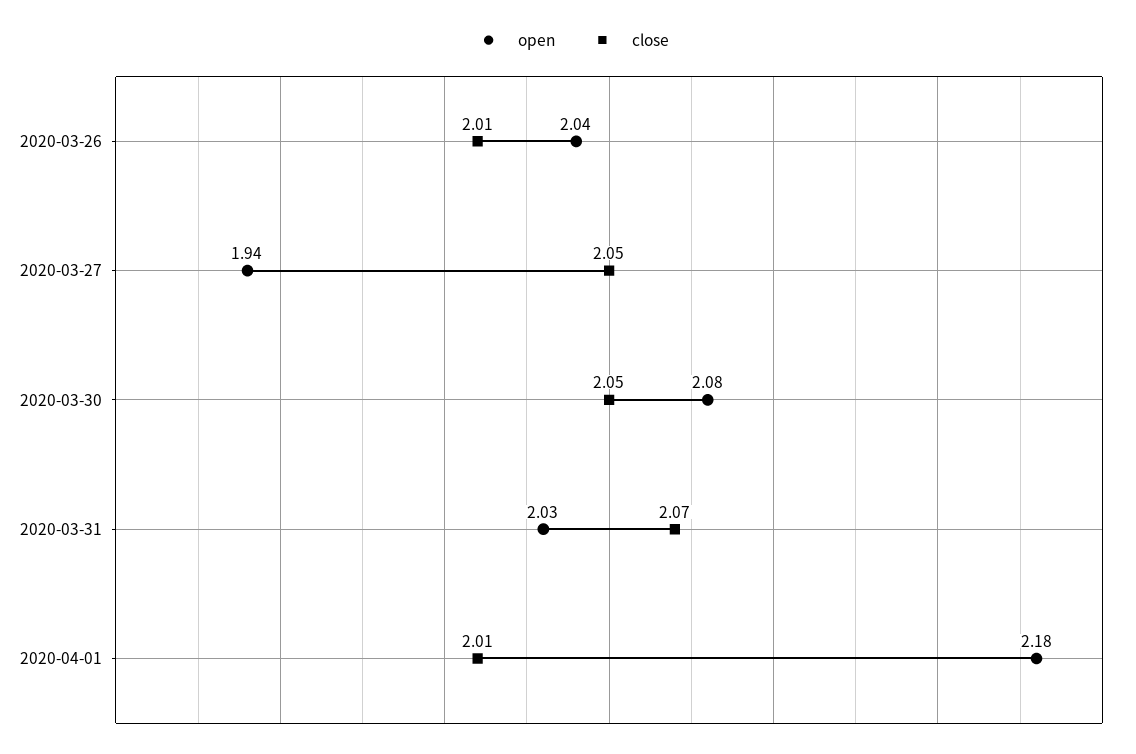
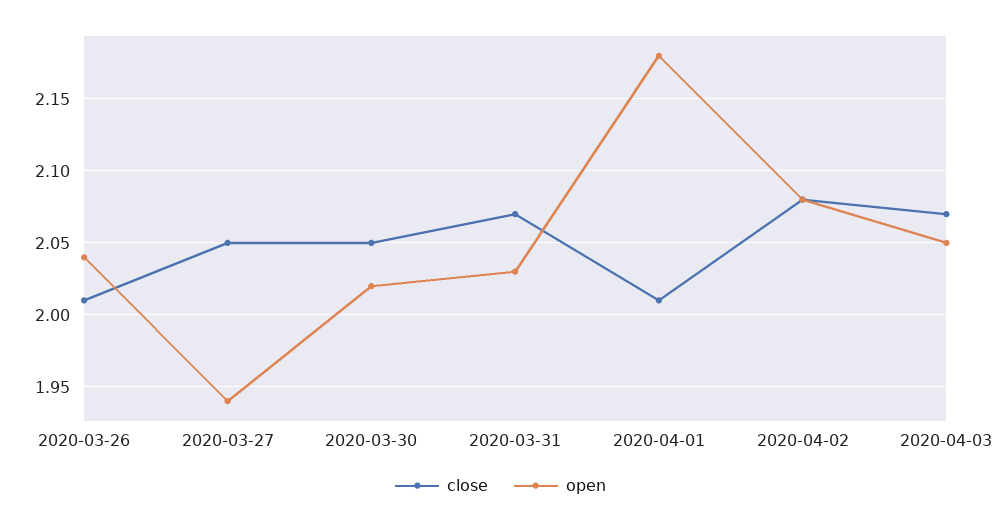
open, 2020-03-30: 2.08 -> 2.02
close, 2020-04-02: none -> 2.08
open, 2020-04-02: none -> 2.08
close, 2020-04-03: none -> 2.07
open, 2020-04-03: none -> 2.05

